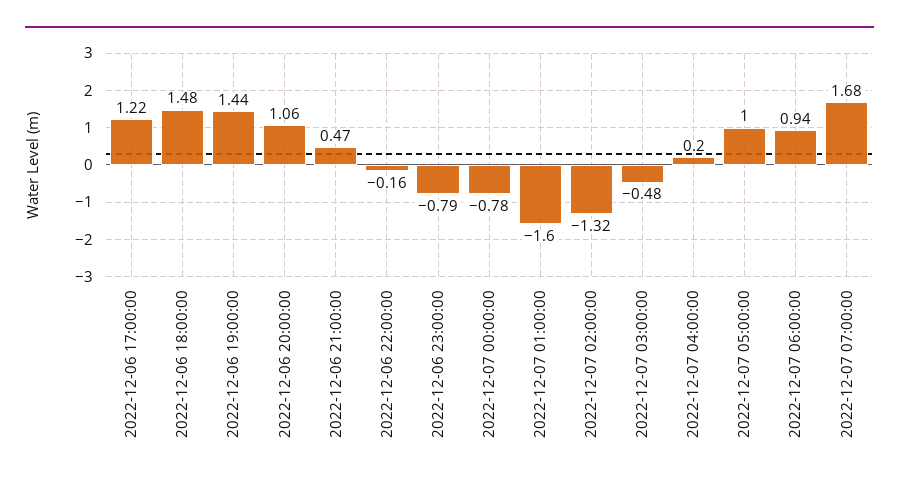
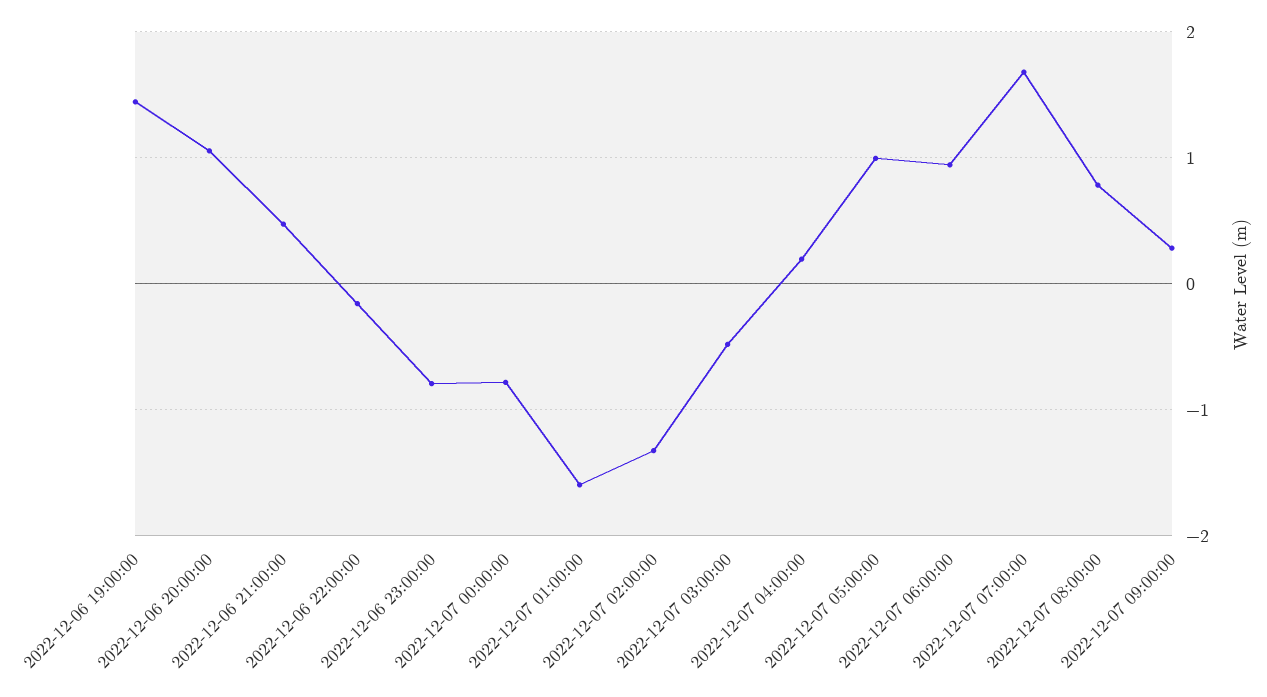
2022-12-06 17:00:00: 1.22 -> none
2022-12-06 18:00:00: 1.48 -> none
2022-12-07 08:00:00: none -> 0.8
2022-12-07 09:00:00: none -> 0.3

